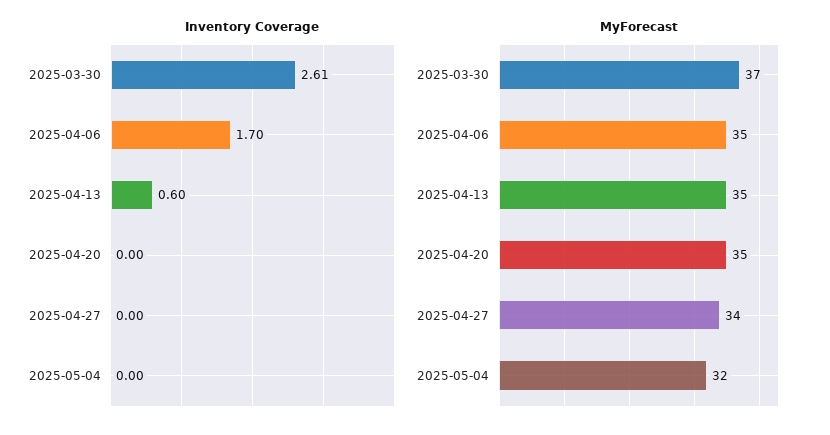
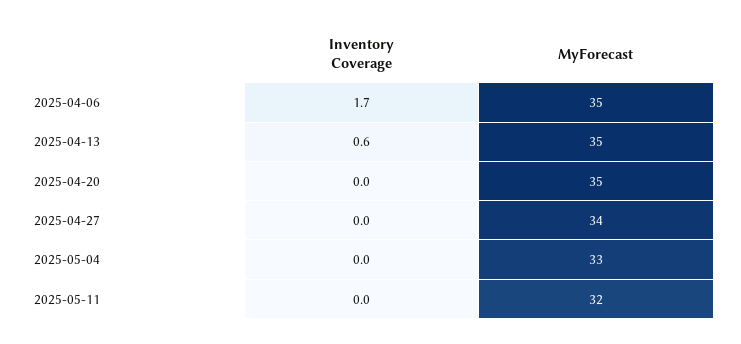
Inventory Coverage, 2025-03-30: 2.61 -> none
MyForecast, 2025-03-30: 37 -> none
MyForecast, 2025-05-04: 32 -> 33
Inventory Coverage, 2025-05-11: none -> 0
MyForecast, 2025-05-11: none -> 32

